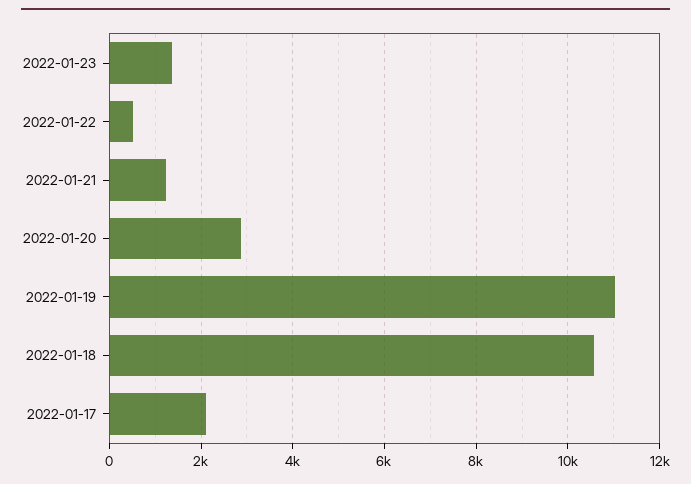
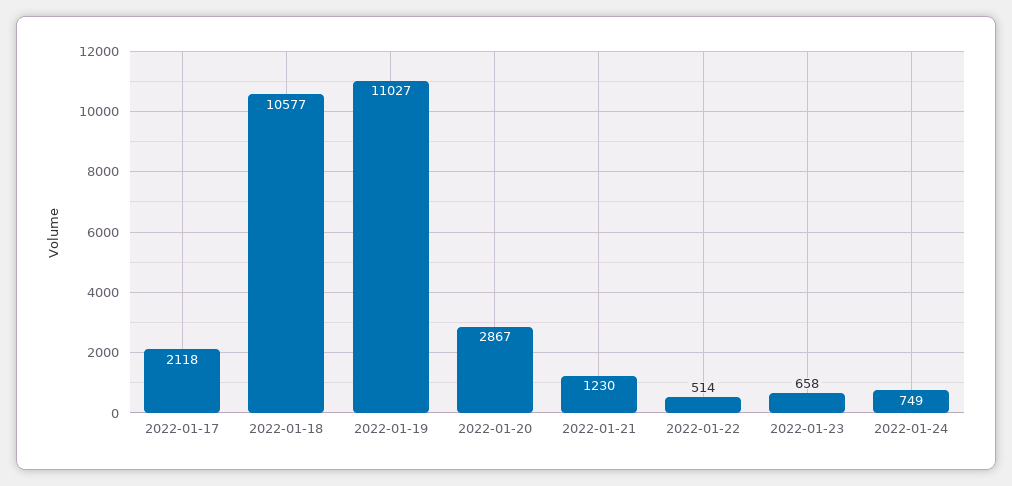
2022-01-23: 1400 -> 658
2022-01-24: none -> 749

